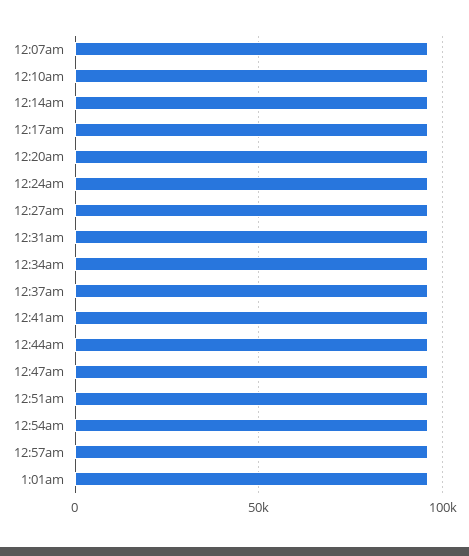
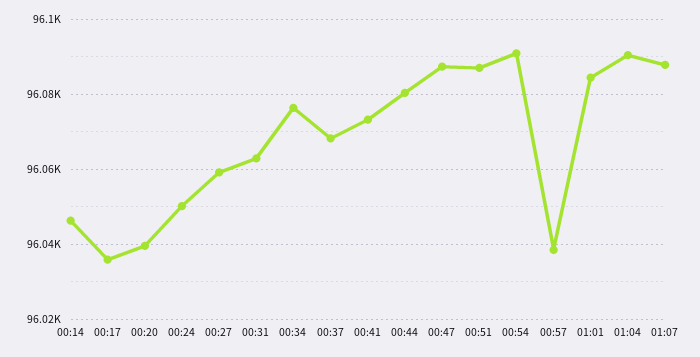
12:07am: 95000 -> none
12:10am: 95000 -> none
01:04: none -> 96090
01:07: none -> 96088

